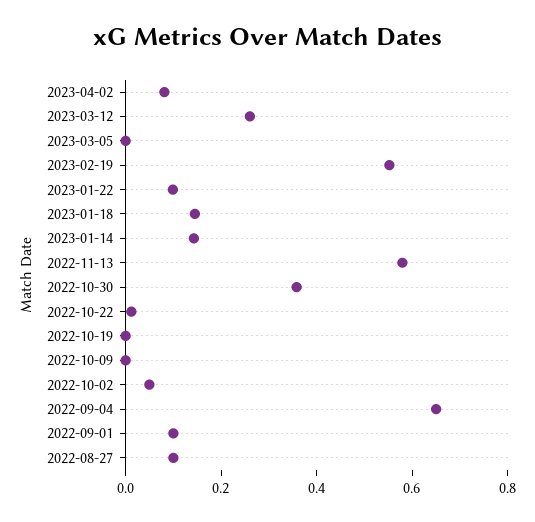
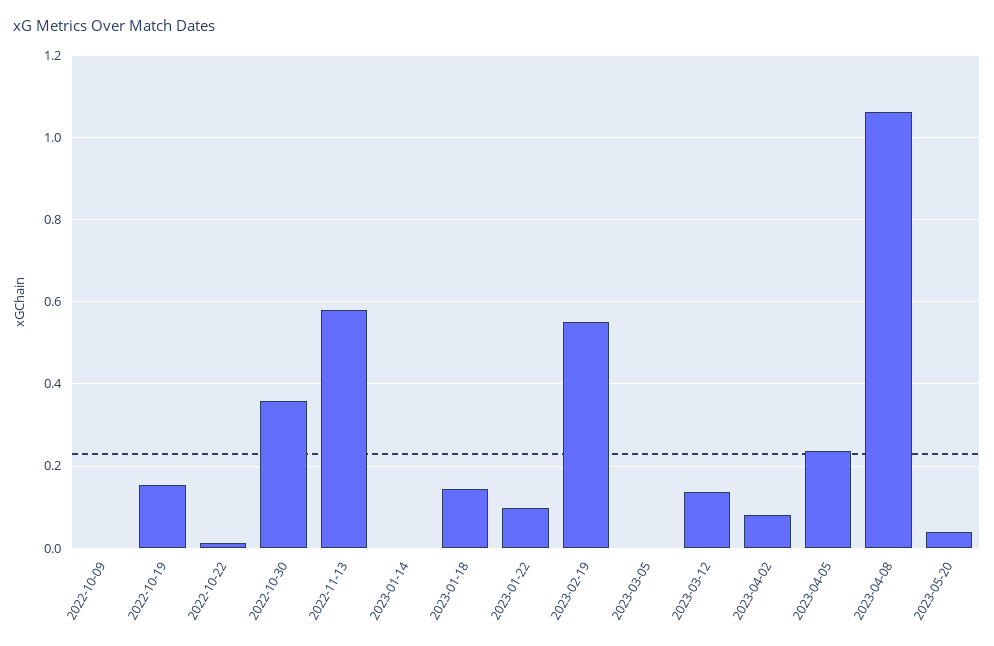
2023-03-12: 0.25 -> 0.14
2023-01-14: 0.15 -> 0
2022-10-19: 0 -> 0.16
2022-10-02: 0.05 -> none
2022-09-04: 0.65 -> none
2022-09-01: 0.1 -> none
2022-08-27: 0.1 -> none
2023-04-05: none -> 0.24
2023-04-08: none -> 1.06
2023-05-20: none -> 0.04

